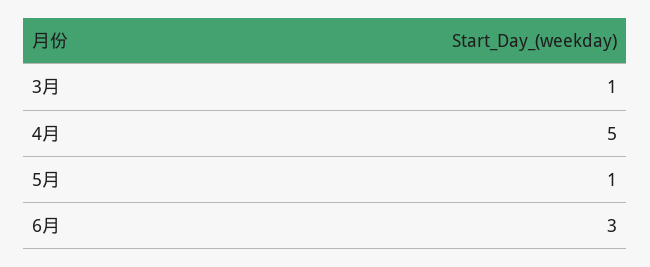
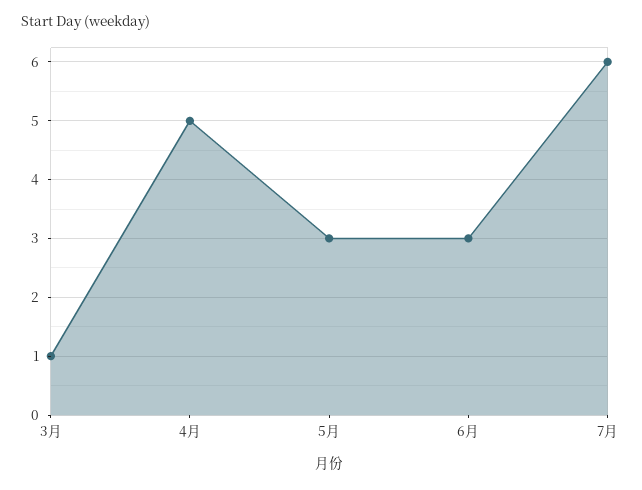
5月: 1 -> 3
7月: none -> 6

